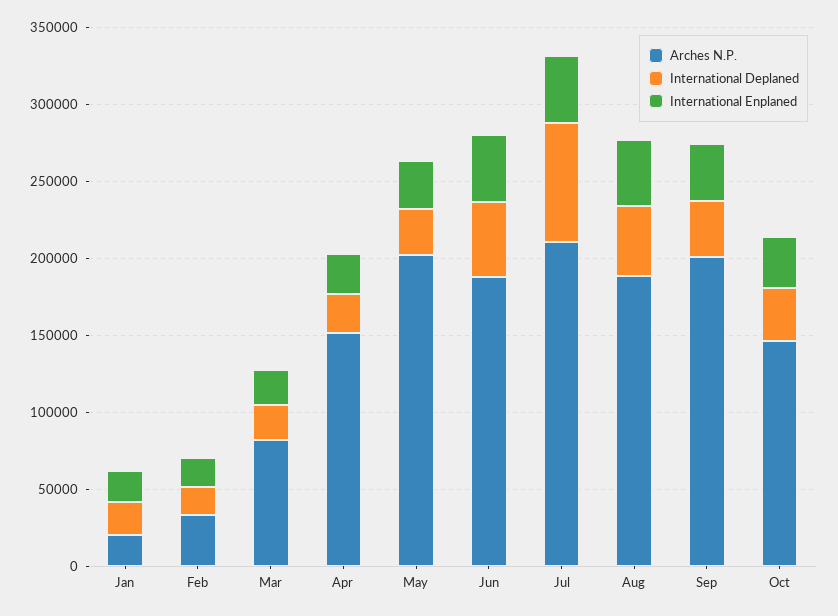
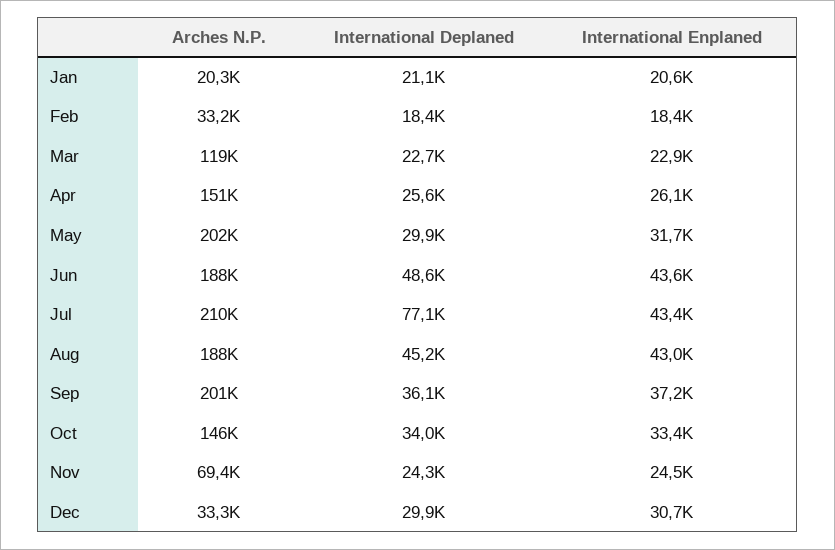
Arches N.P., Mar: 80000 -> 119000
Arches N.P., Nov: none -> 69400
International Deplaned, Nov: none -> 24300
International Enplaned, Nov: none -> 24500
Arches N.P., Dec: none -> 33300
International Deplaned, Dec: none -> 29900
International Enplaned, Dec: none -> 30700

